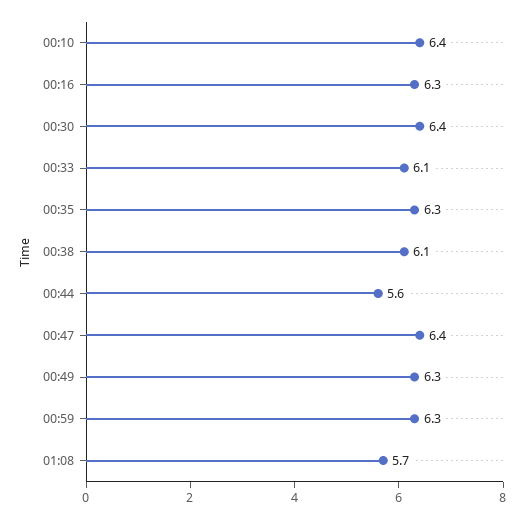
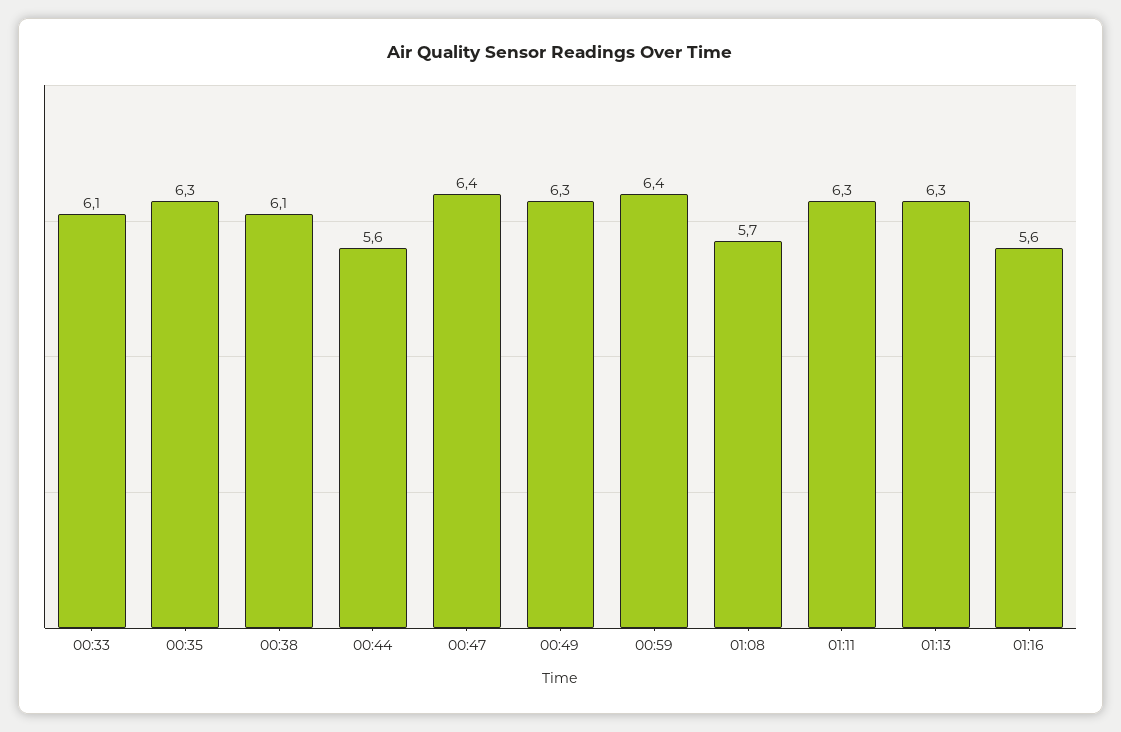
00:10: 6.4 -> none
00:16: 6.3 -> none
00:30: 6.4 -> none
00:59: 6.3 -> 6.4
01:11: none -> 6.3
01:13: none -> 6.3
01:16: none -> 5.6

